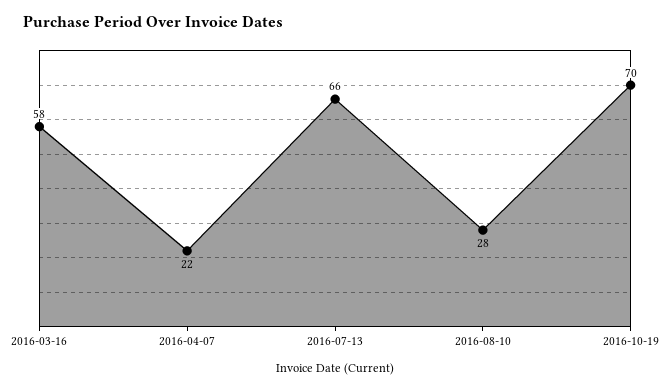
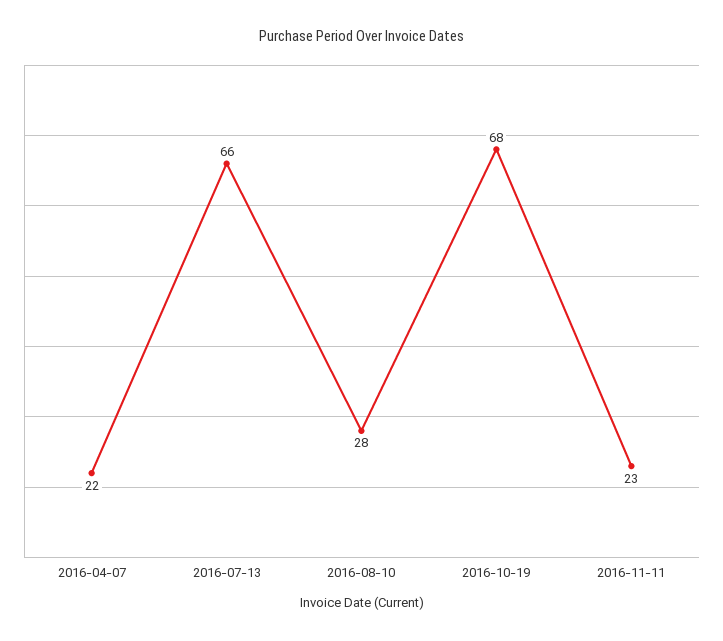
2016-03-16: 58 -> none
2016-10-19: 70 -> 68
2016-11-11: none -> 23

